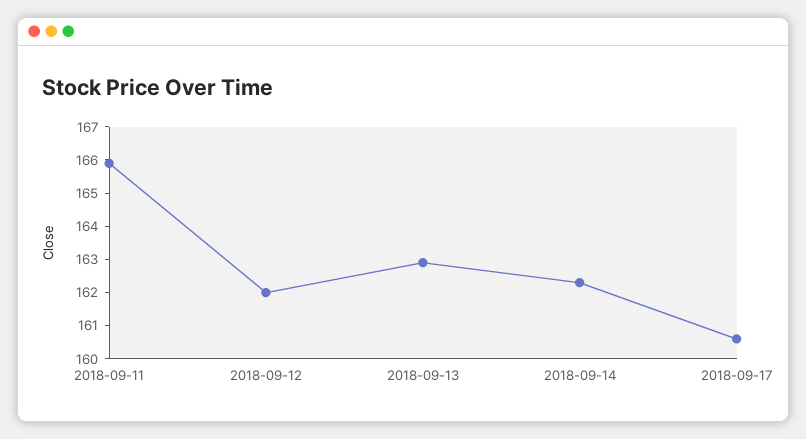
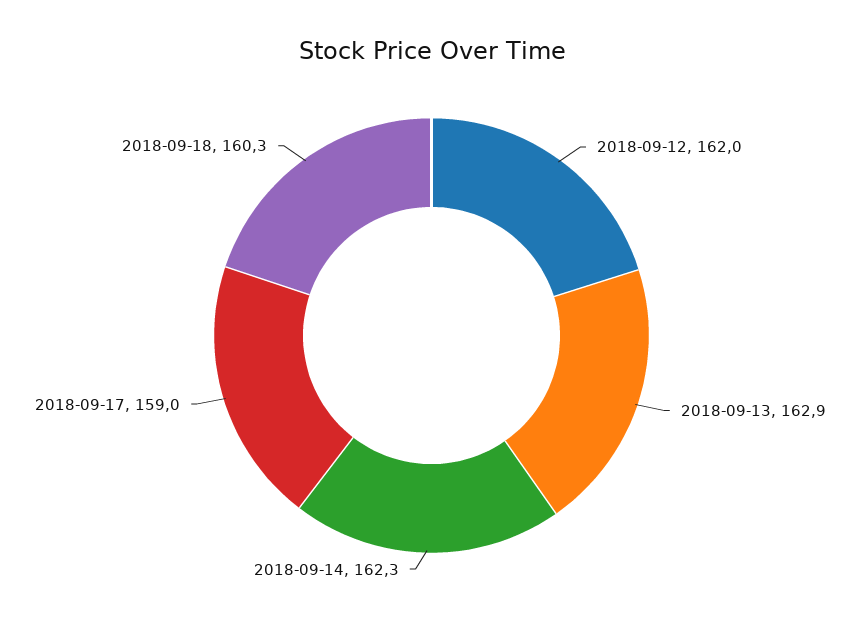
2018-09-11: 166 -> none
2018-09-17: 160.5 -> 159
2018-09-18: none -> 160.3

